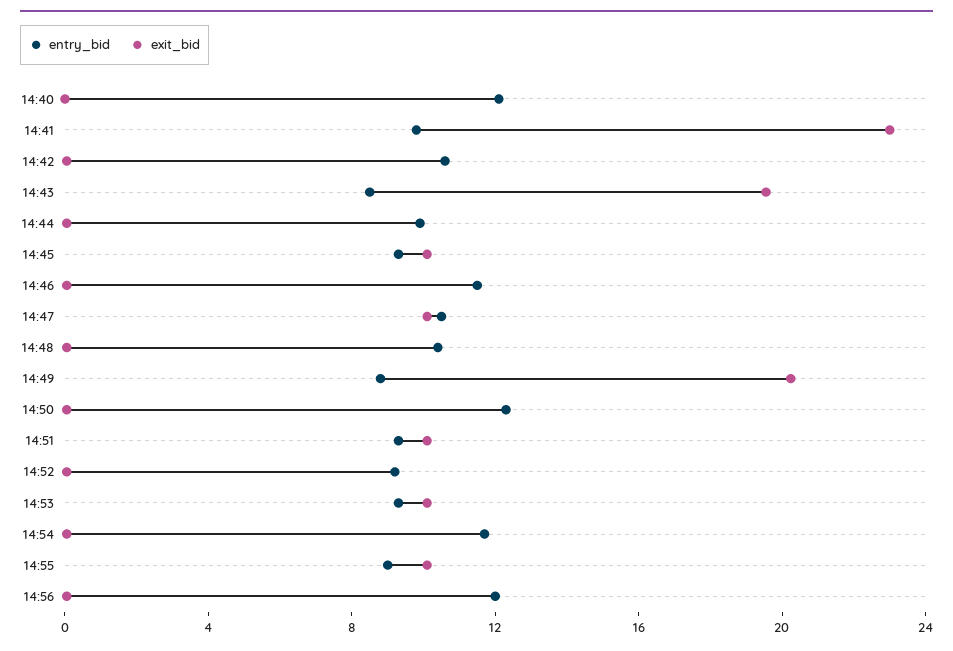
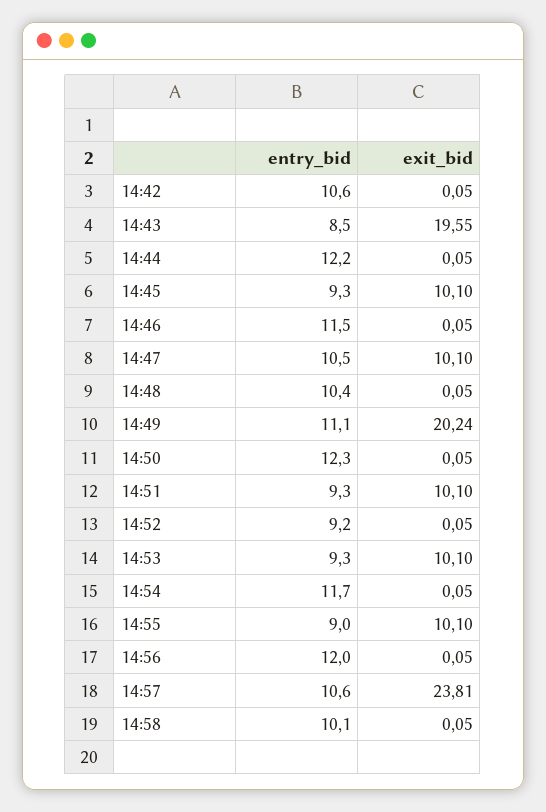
entry_bid, 14:40: 12 -> none
exit_bid, 14:40: 0 -> none
entry_bid, 14:41: 10 -> none
exit_bid, 14:41: 23 -> none
entry_bid, 14:44: 10 -> 12.2
entry_bid, 14:49: 9 -> 11.1
entry_bid, 14:57: none -> 10.6
exit_bid, 14:57: none -> 23.81
entry_bid, 14:58: none -> 10.1
exit_bid, 14:58: none -> 0.05

